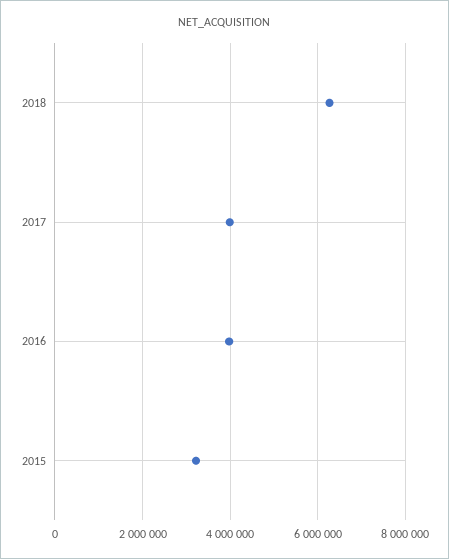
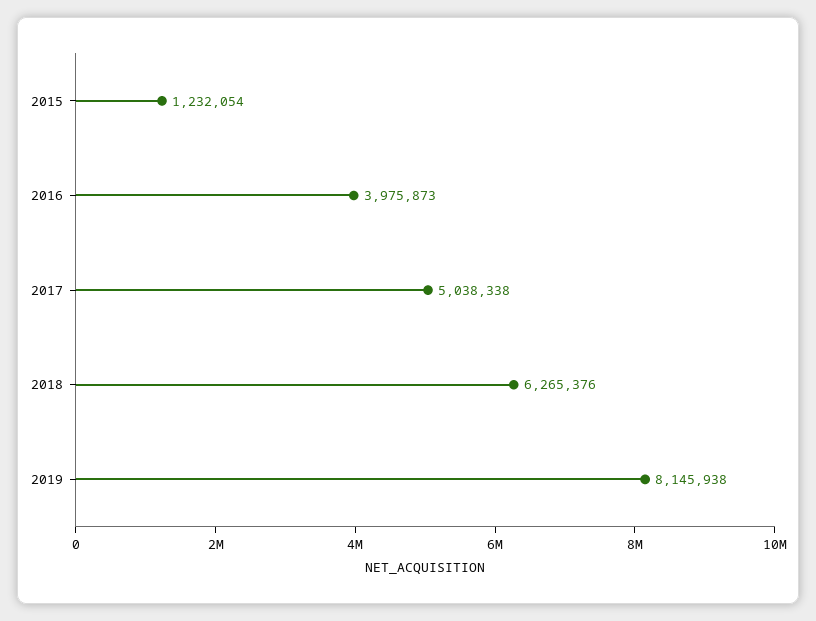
2017: 4000000 -> 5038338
2015: 3200000 -> 1232054
2019: none -> 8145938

